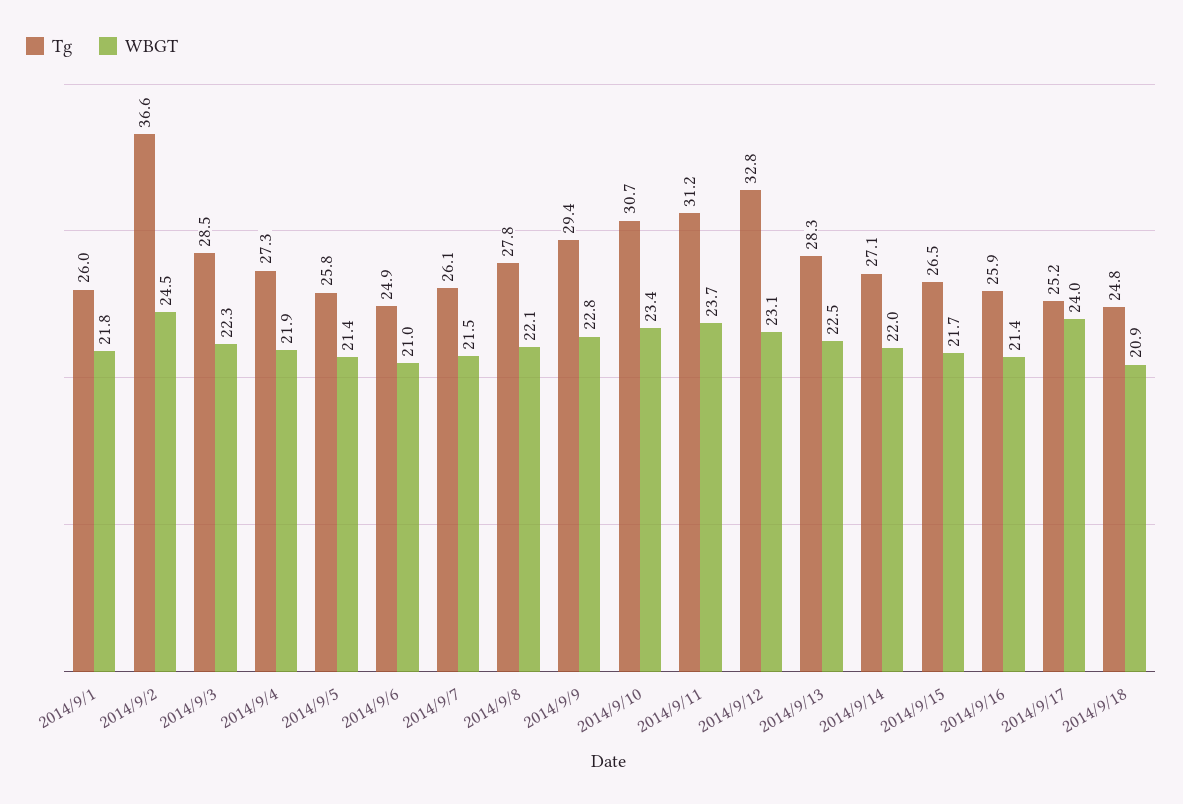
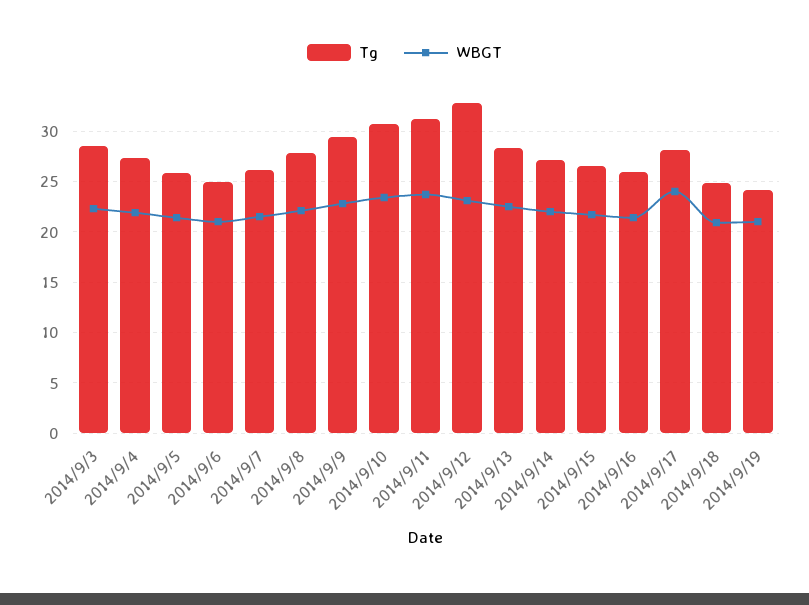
Tg, 2014/9/1: 26 -> none
WBGT, 2014/9/1: 21.8 -> none
Tg, 2014/9/2: 36.6 -> none
WBGT, 2014/9/2: 24.5 -> none
Tg, 2014/9/17: 25.2 -> 28
Tg, 2014/9/19: none -> 24
WBGT, 2014/9/19: none -> 21

